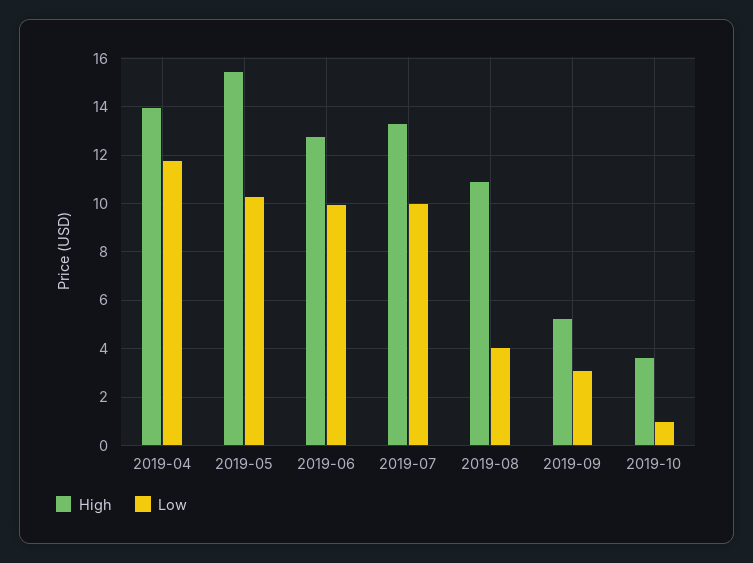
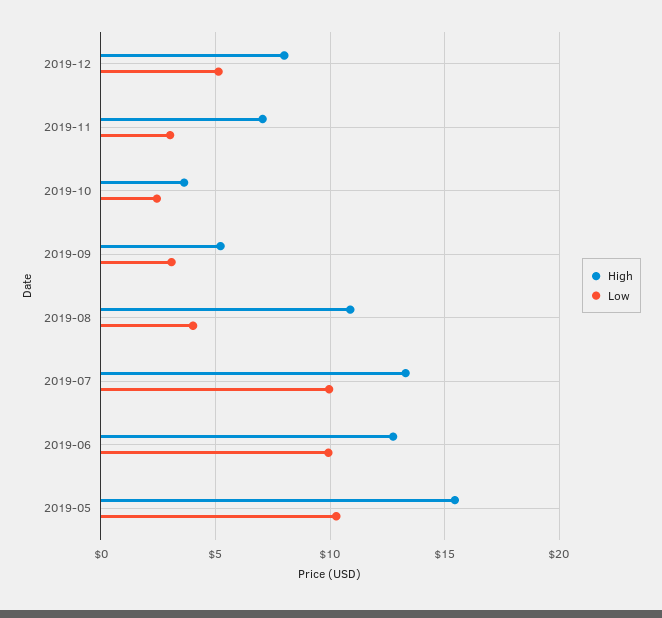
High, 2019-04: 14 -> none
Low, 2019-04: 11.75 -> none
Low, 2019-10: 1 -> 2.5
High, 2019-12: none -> 8
Low, 2019-12: none -> 5
High, 2019-11: none -> 7
Low, 2019-11: none -> 3

